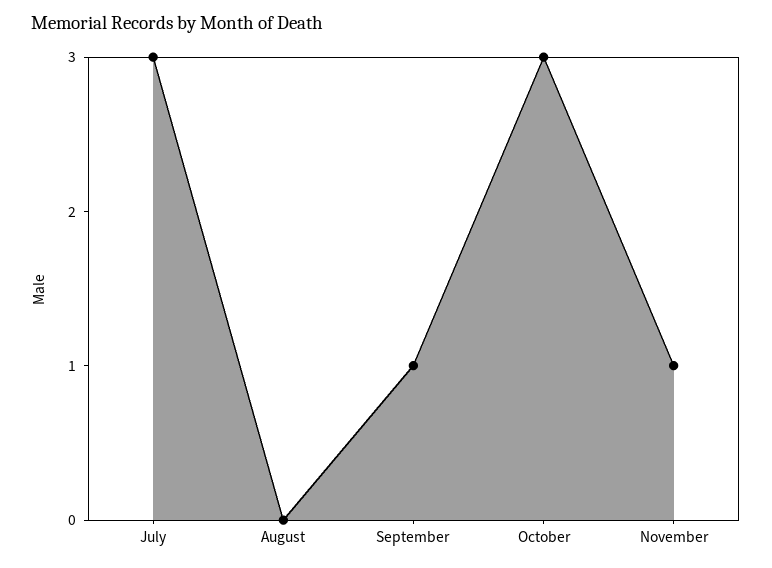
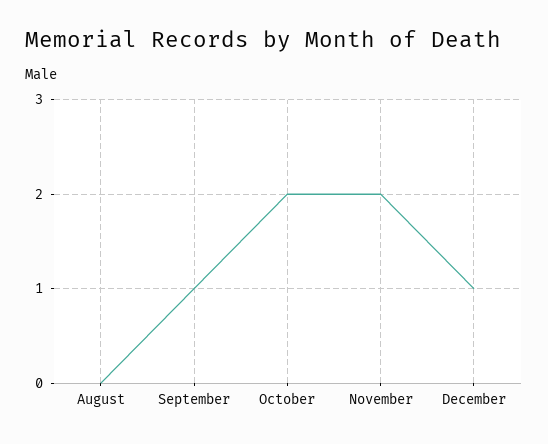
July: 3 -> none
October: 3 -> 2
November: 1 -> 2
December: none -> 1

